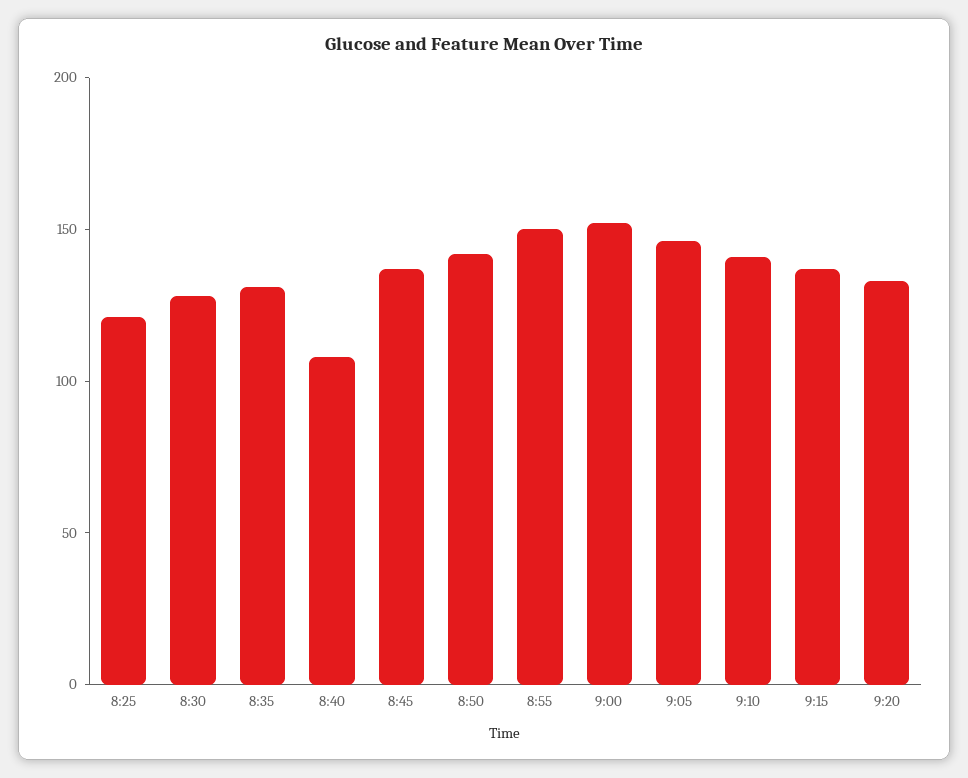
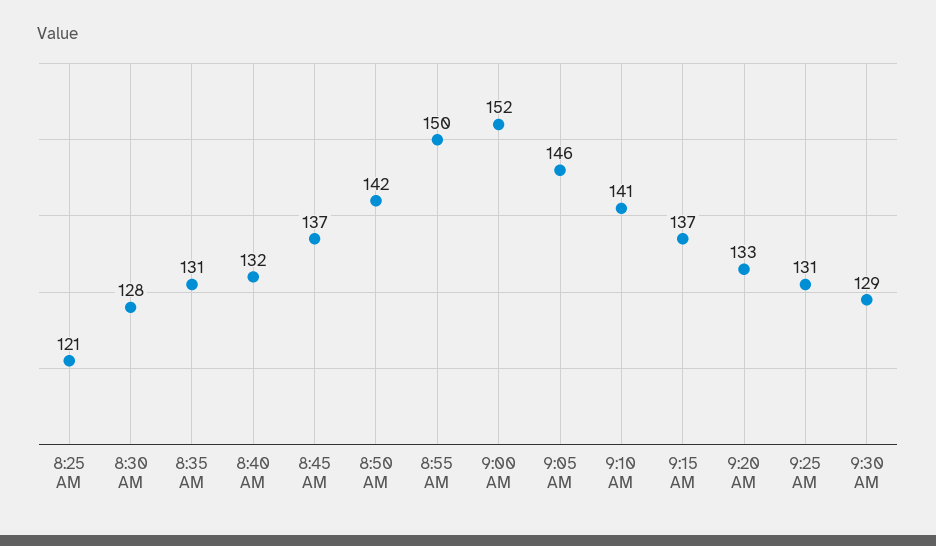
8:40: 110 -> 132
9:25 AM: none -> 131
9:30 AM: none -> 129

